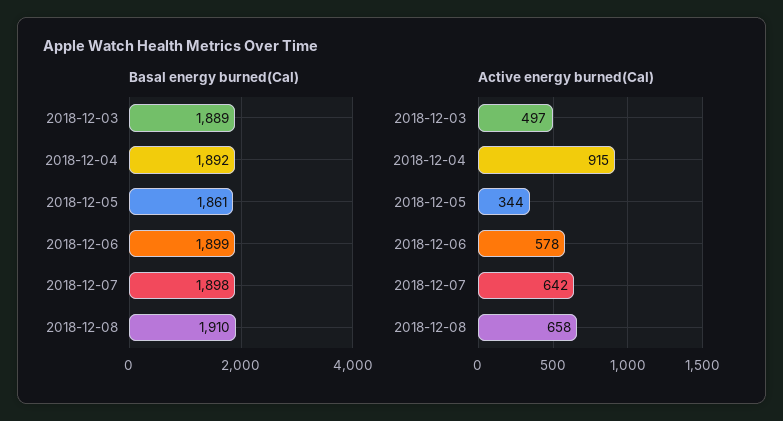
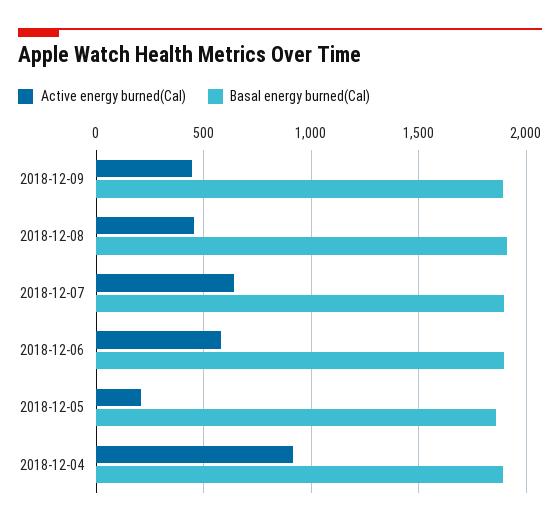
Basal energy burned(Cal), 2018-12-03: 1889 -> none
Active energy burned(Cal), 2018-12-03: 497 -> none
Active energy burned(Cal), 2018-12-05: 344 -> 200
Active energy burned(Cal), 2018-12-08: 658 -> 450
Active energy burned(Cal), 2018-12-09: none -> 450
Basal energy burned(Cal), 2018-12-09: none -> 1900

